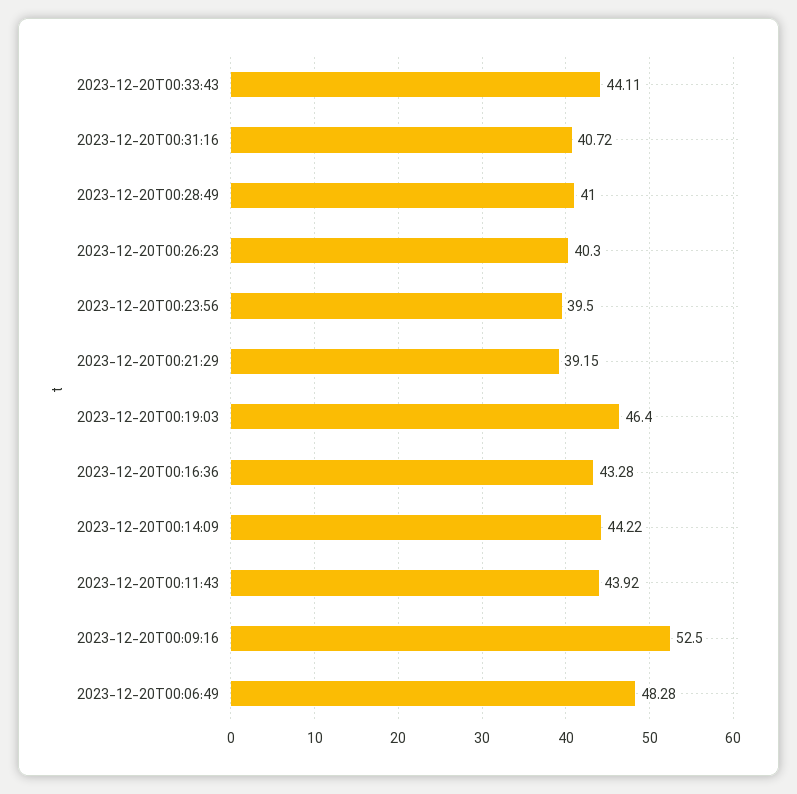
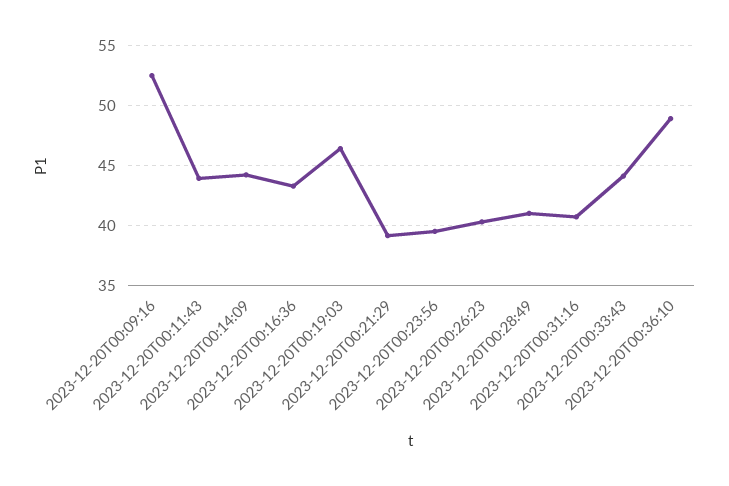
2023-12-20T00:06:49: 48.28 -> none
2023-12-20T00:36:10: none -> 49

